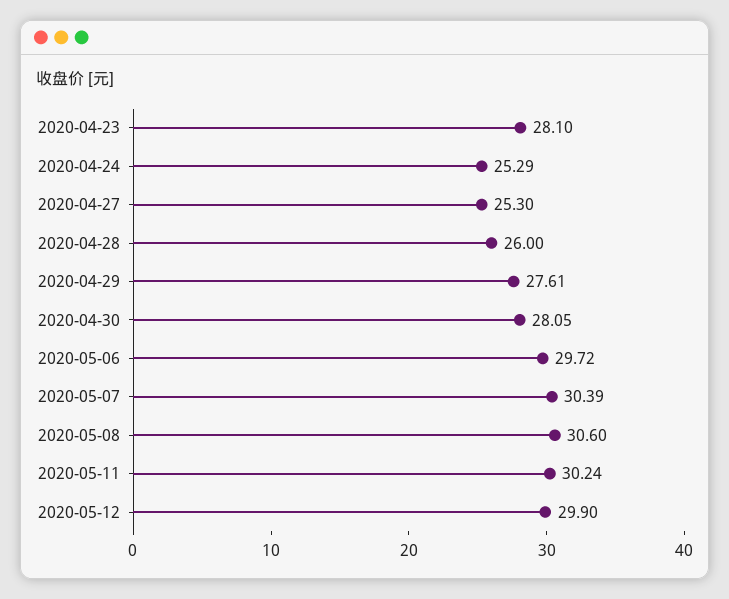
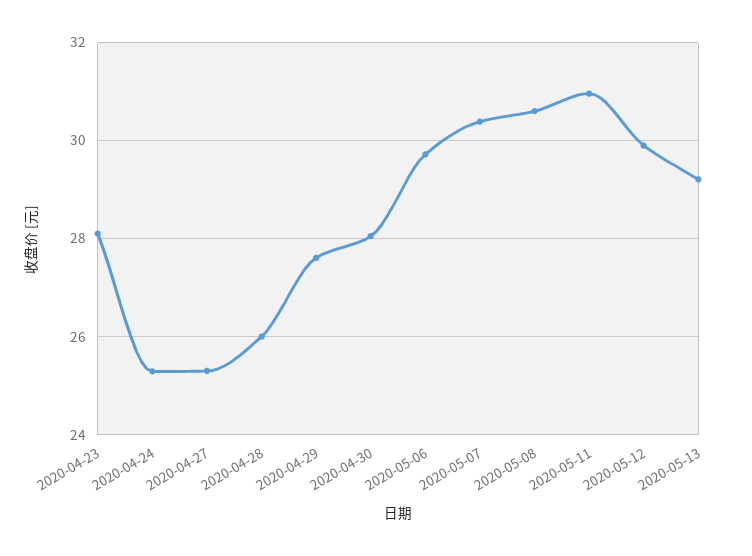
2020-05-11: 30.24 -> 31
2020-05-13: none -> 29.2

